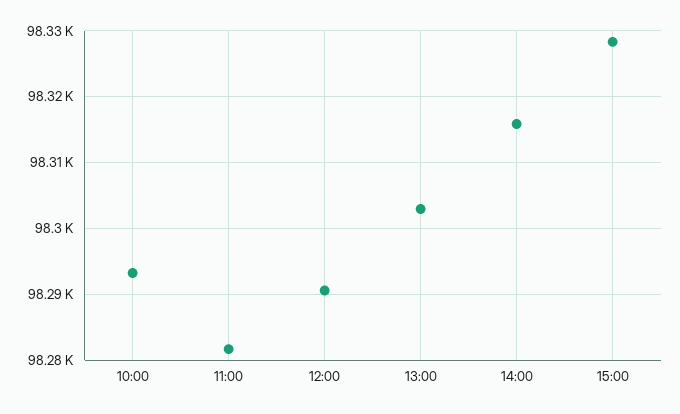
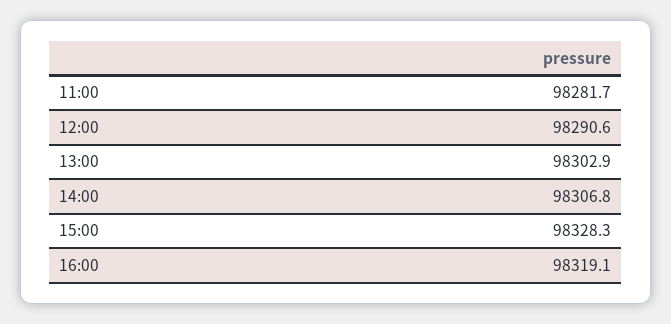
10:00: 98293 -> none
14:00: 98316 -> 98306.8
16:00: none -> 98319.1

